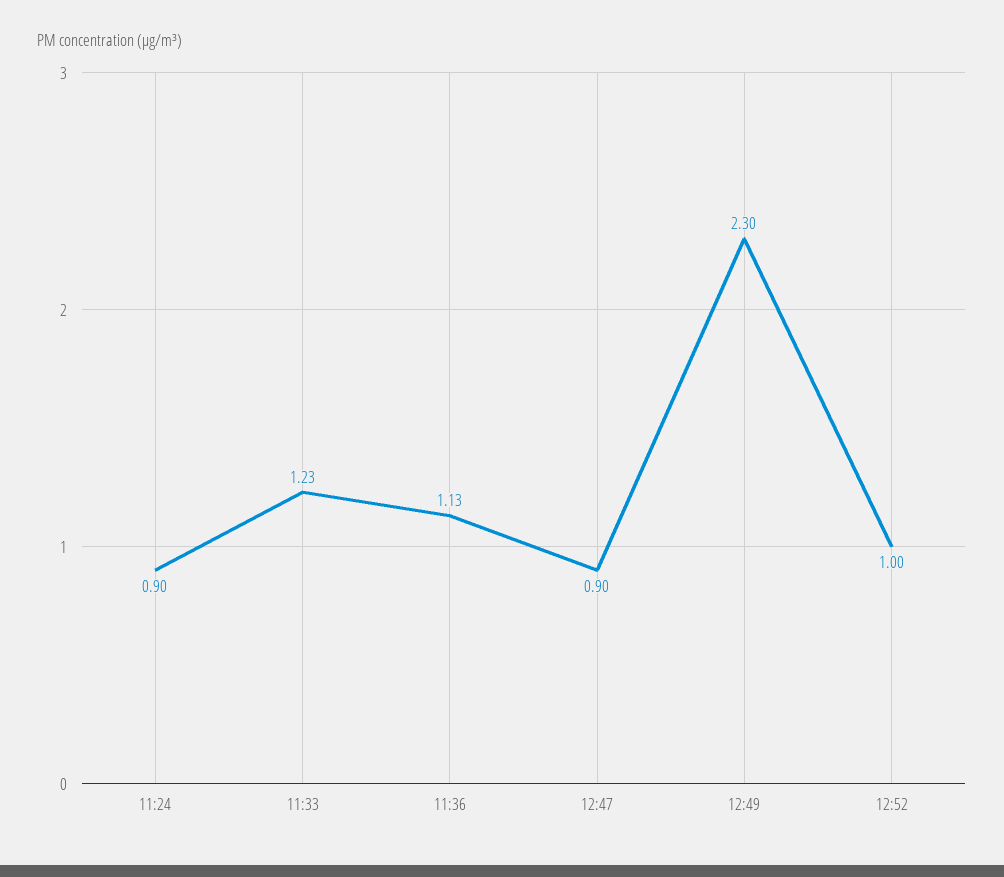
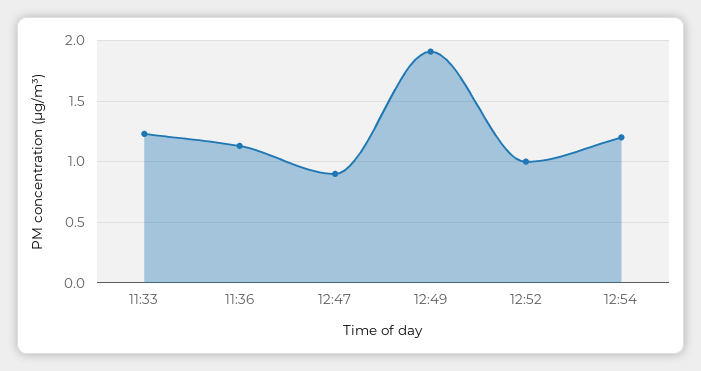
11:24: 0.9 -> none
12:49: 2.3 -> 1.9
12:54: none -> 1.2

